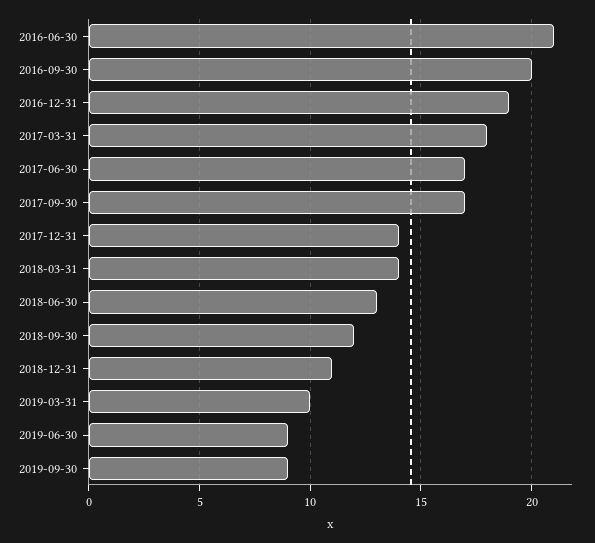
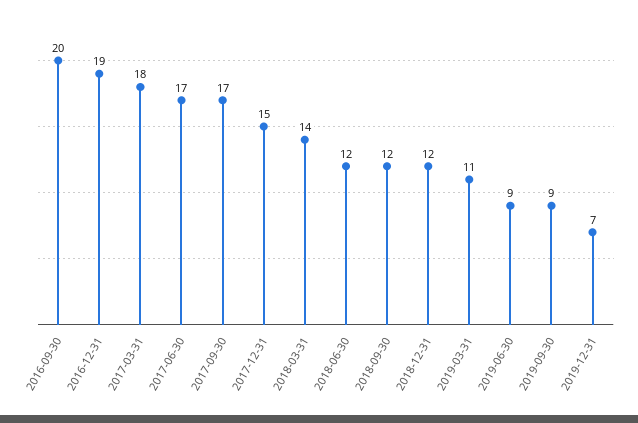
2016-06-30: 21 -> none
2017-12-31: 14 -> 15
2018-06-30: 13 -> 12
2018-12-31: 11 -> 12
2019-03-31: 10 -> 11
2019-12-31: none -> 7

